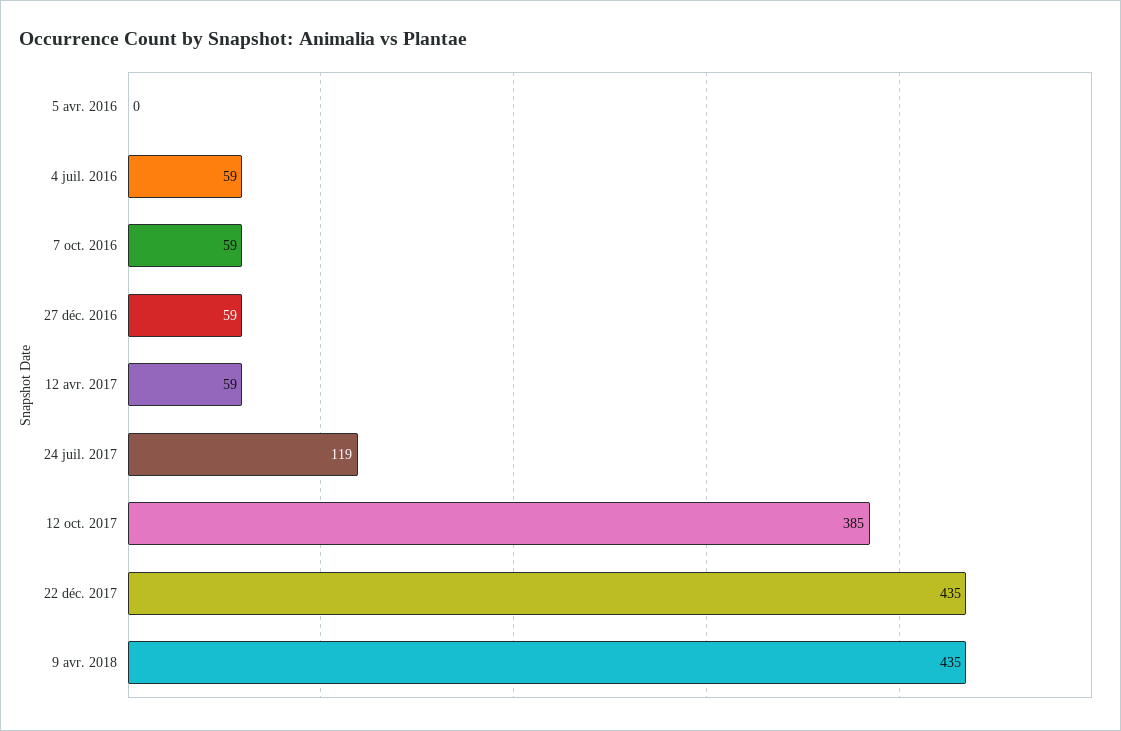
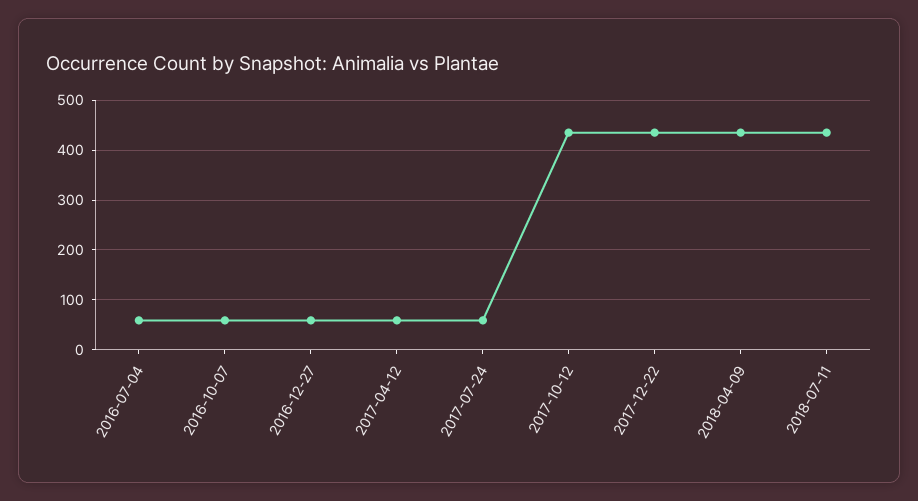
5 avr. 2016: 0 -> none
24 juil. 2017: 119 -> 60
12 oct. 2017: 385 -> 440
2018-07-11: none -> 440

